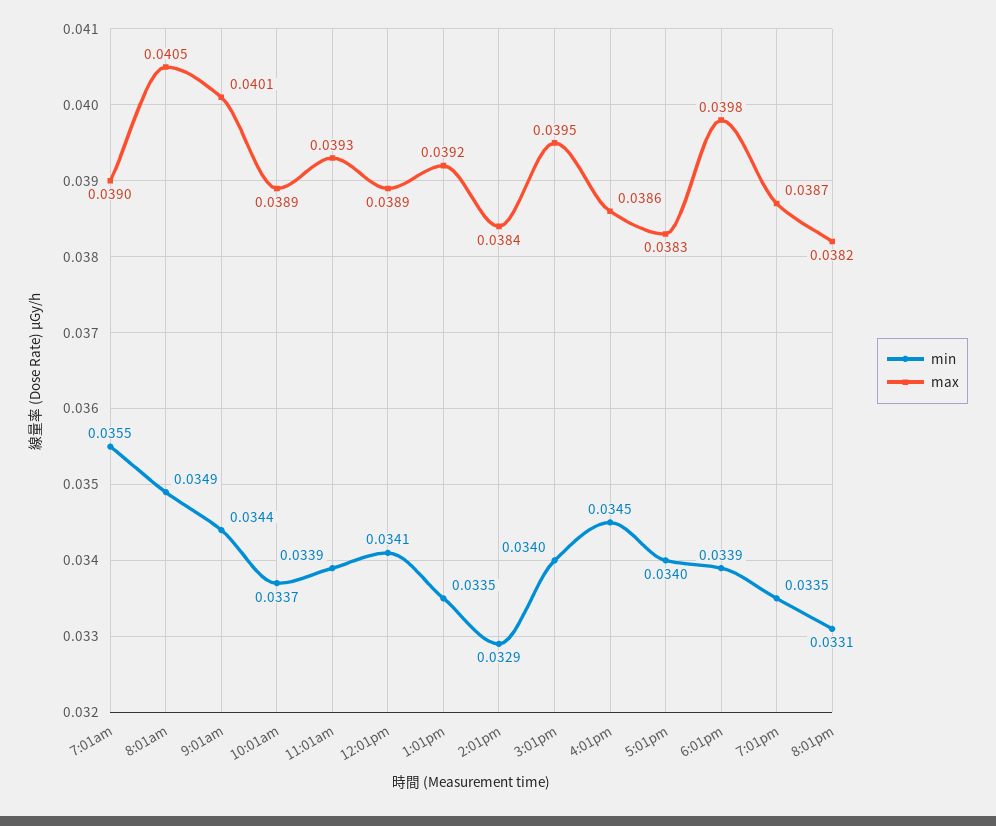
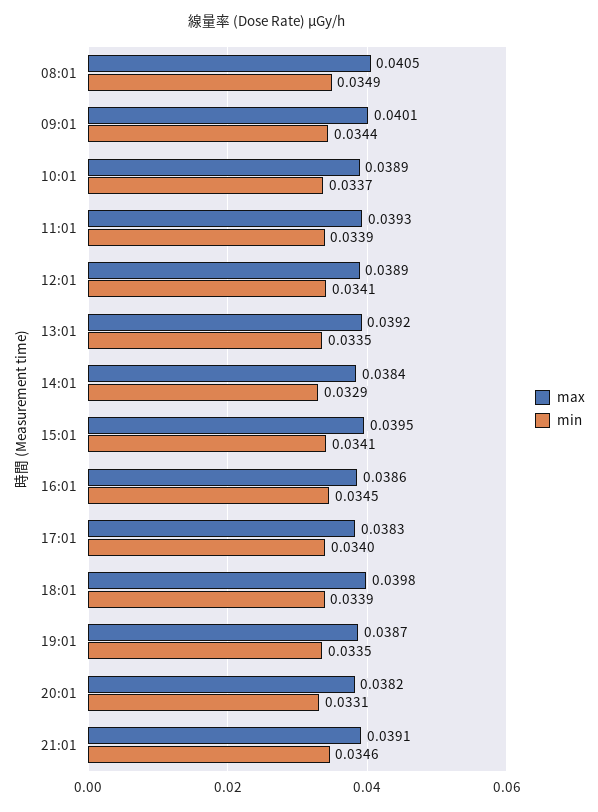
min, 7:01am: 0.0355 -> none
max, 7:01am: 0.039 -> none
min, 3:01pm: 0.034 -> 0.0341
max, 21:01: none -> 0.0391
min, 21:01: none -> 0.0346

